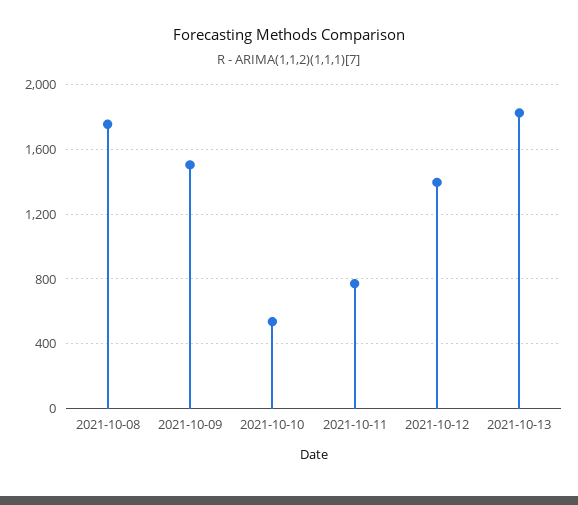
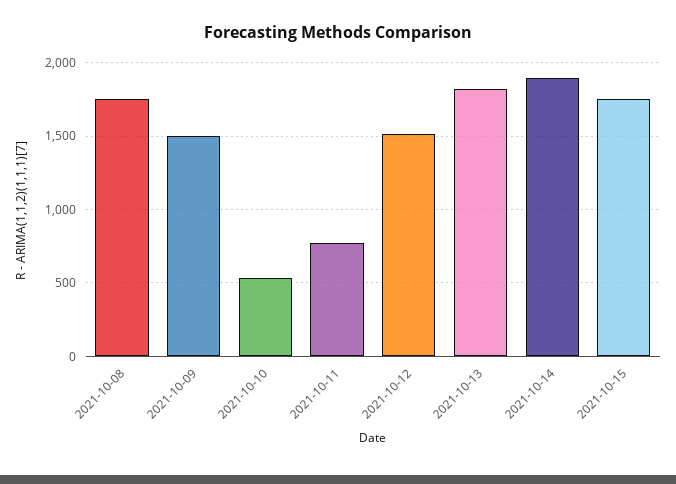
2021-10-12: 1400 -> 1500
2021-10-14: none -> 1900
2021-10-15: none -> 1750

